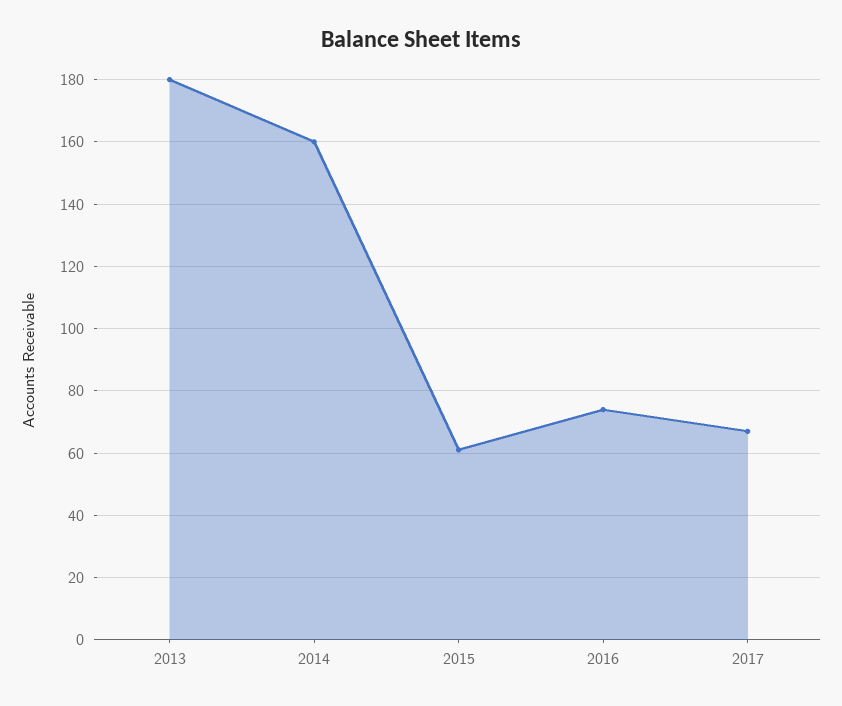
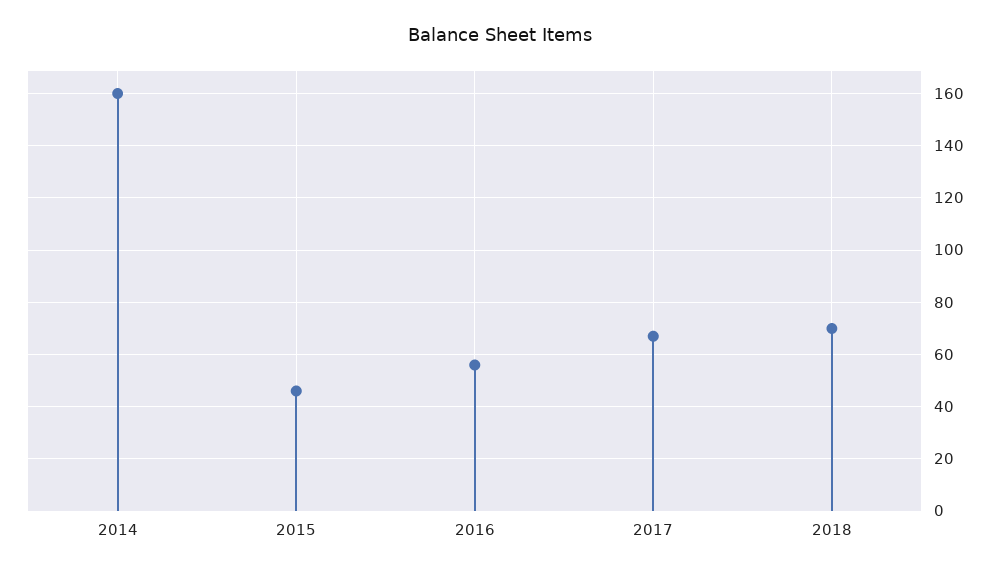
2013: 180 -> none
2015: 60 -> 45
2016: 75 -> 55
2018: none -> 70

